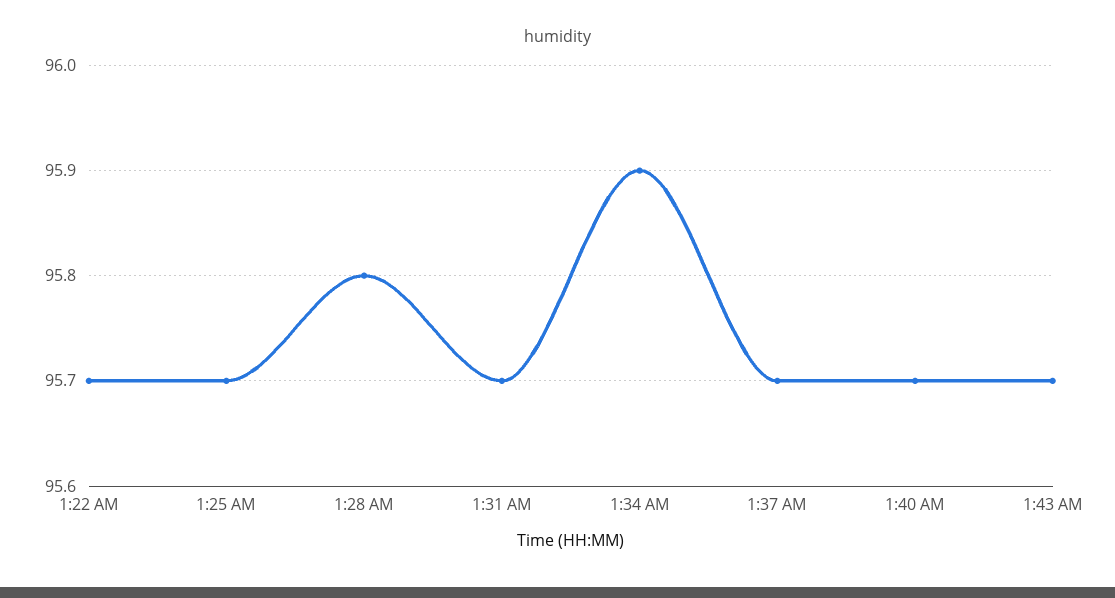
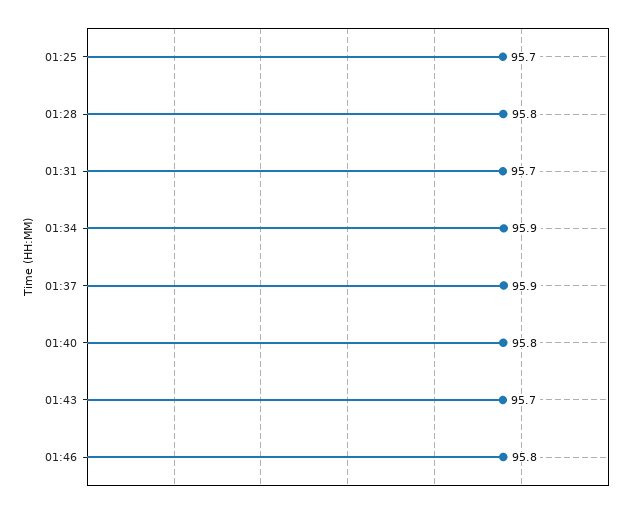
1:22 AM: 95.7 -> none
1:37 AM: 95.7 -> 95.9
1:40 AM: 95.7 -> 95.8
01:46: none -> 95.8

